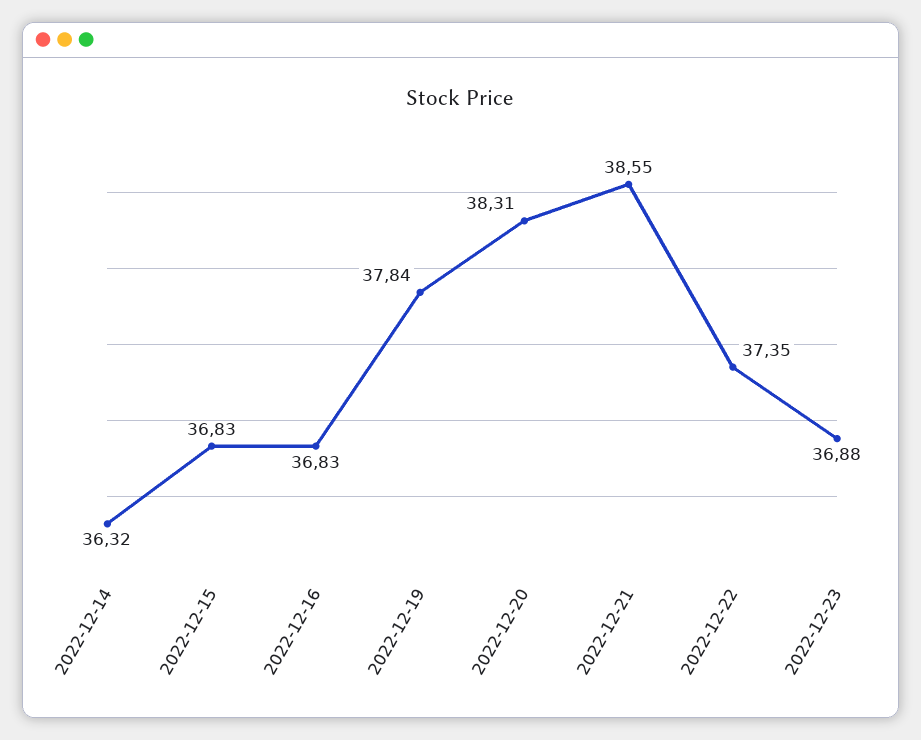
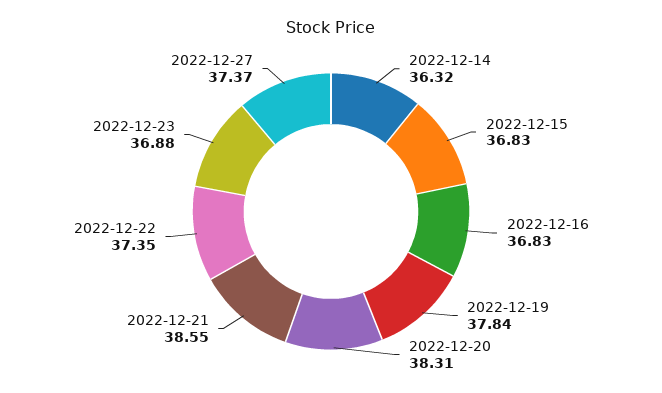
2022-12-27: none -> 37.37

